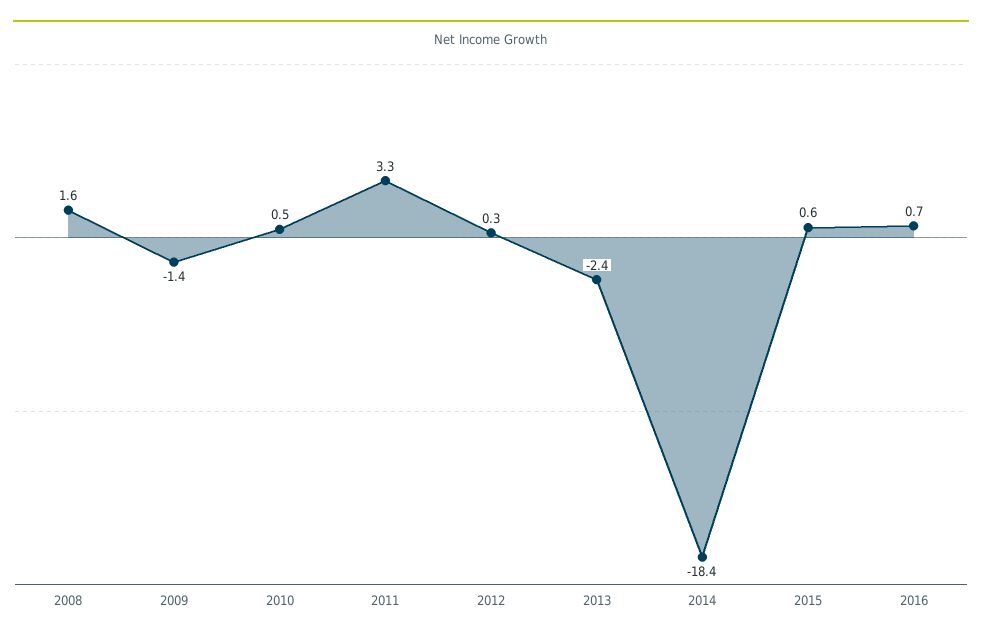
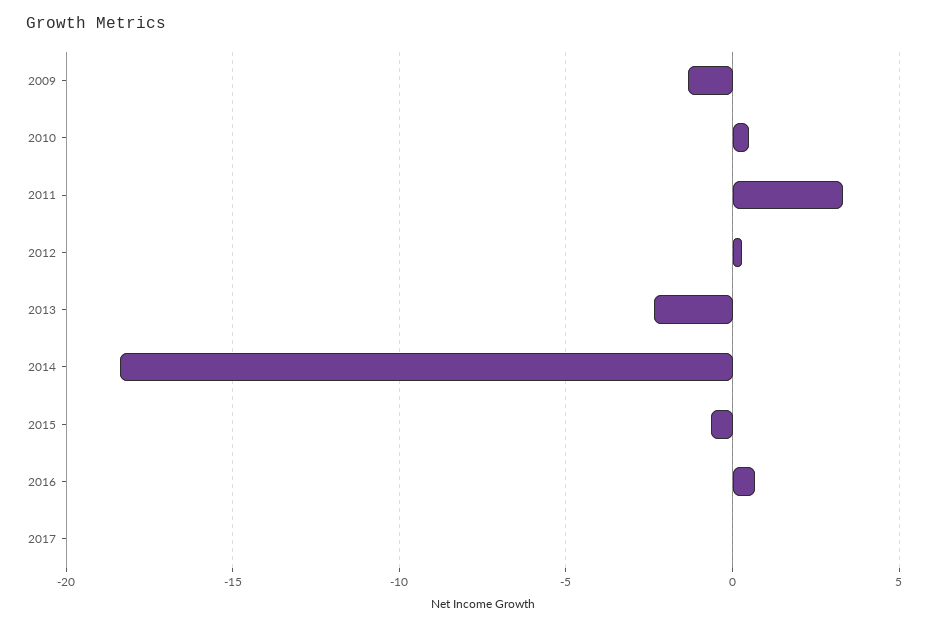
2008: 1.6 -> none
2015: 0.6 -> -0.5
2017: none -> 0

